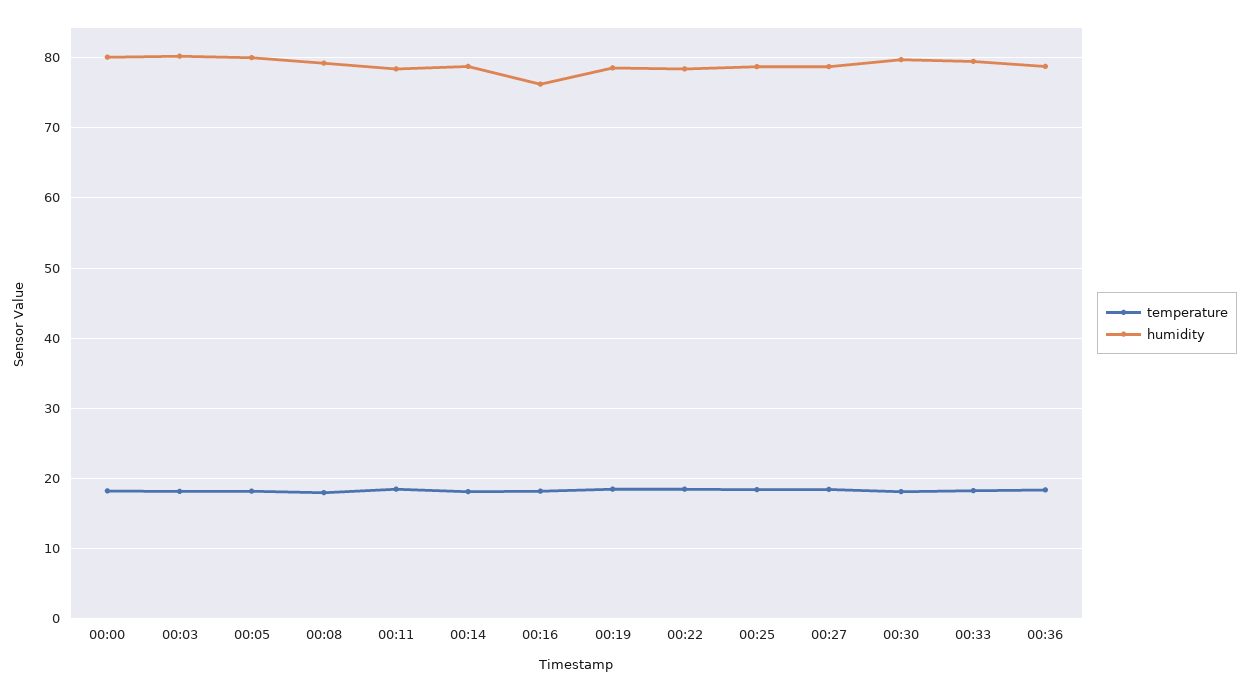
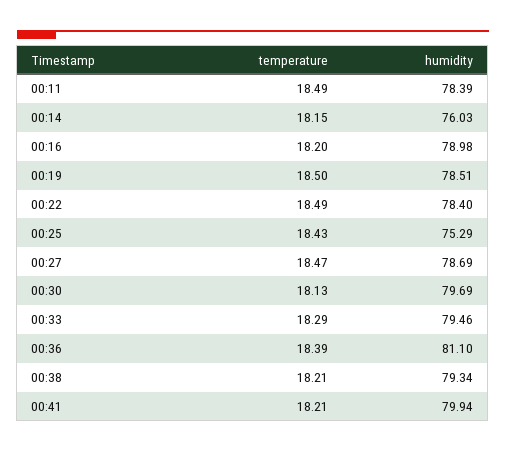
temperature, 00:00: 18 -> none
humidity, 00:00: 80 -> none
temperature, 00:03: 18 -> none
humidity, 00:03: 80 -> none
temperature, 00:05: 18 -> none
humidity, 00:05: 80 -> none
temperature, 00:08: 18 -> none
humidity, 00:08: 79 -> none
humidity, 00:14: 79 -> 76.03
humidity, 00:16: 76 -> 78.98
humidity, 00:25: 79 -> 75.29
humidity, 00:36: 79 -> 81.1
temperature, 00:38: none -> 18.21
humidity, 00:38: none -> 79.34
temperature, 00:41: none -> 18.21
humidity, 00:41: none -> 79.94

